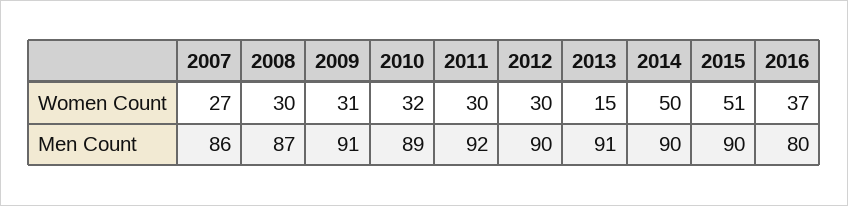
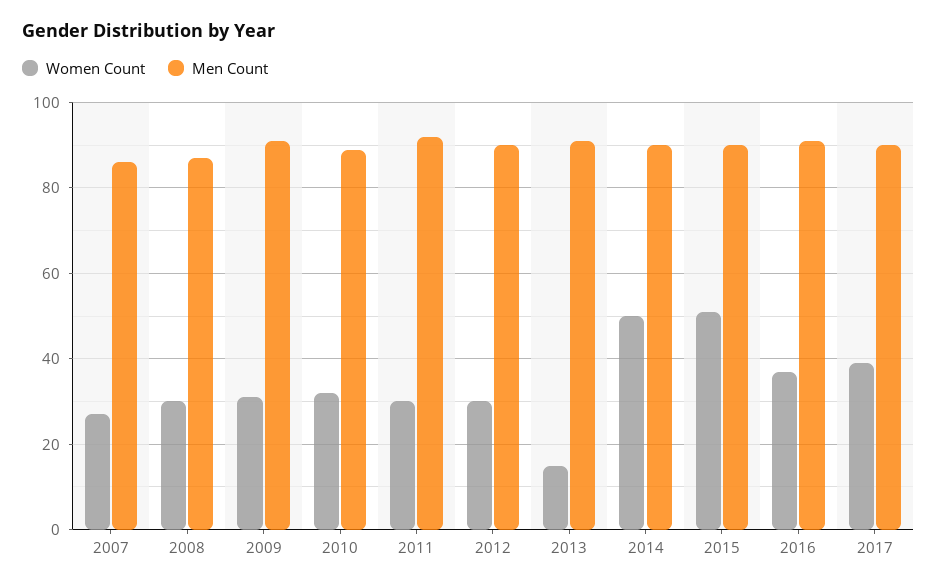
Men Count, 2016: 80 -> 90
Women Count, 2017: none -> 40
Men Count, 2017: none -> 90

